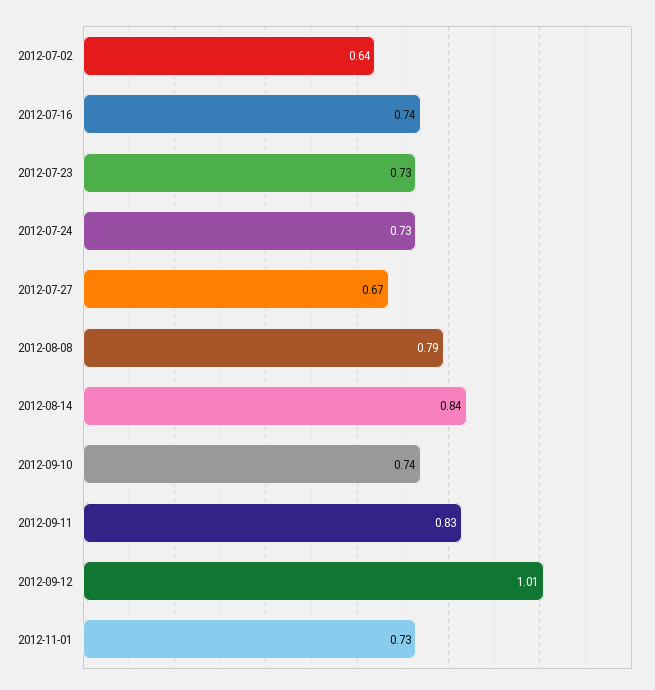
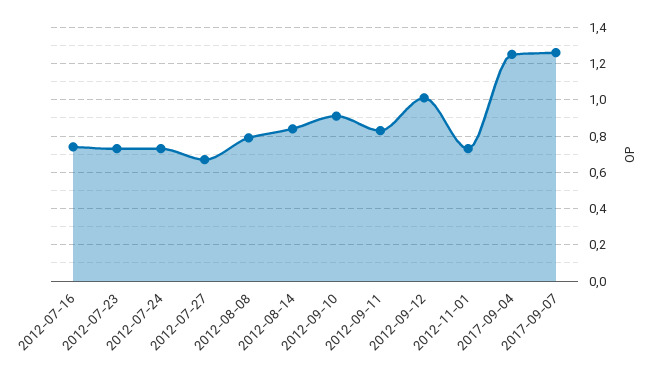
2012-07-02: 0.64 -> none
2012-09-10: 0.74 -> 0.9
2017-09-04: none -> 1.25
2017-09-07: none -> 1.25

